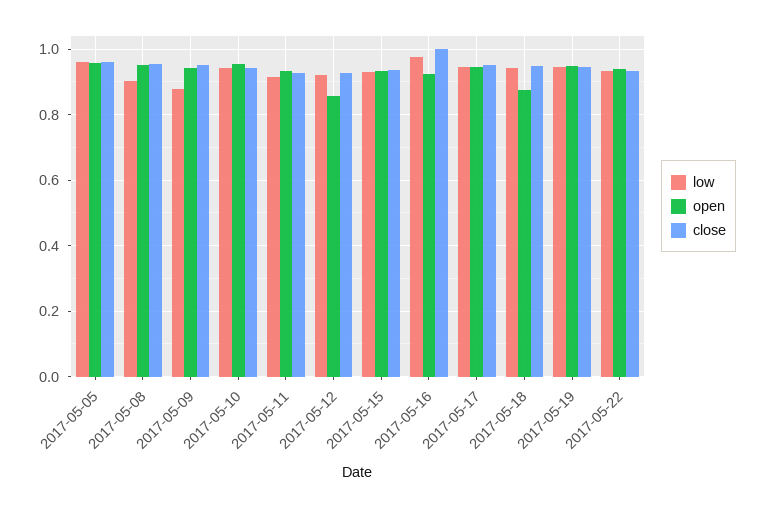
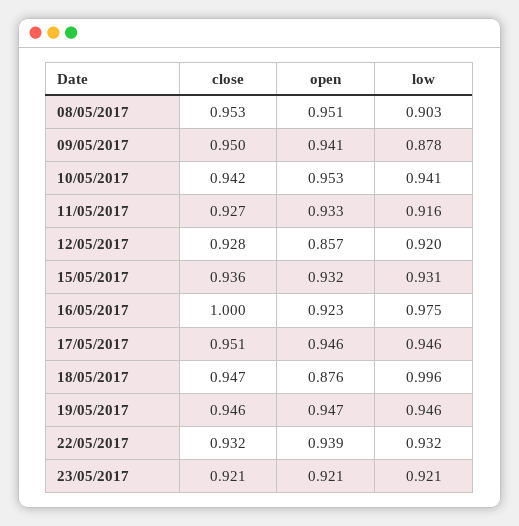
low, 2017-05-05: 0.96 -> none
open, 2017-05-05: 0.96 -> none
close, 2017-05-05: 0.96 -> none
low, 2017-05-18: 0.94 -> 0.996
close, 23/05/2017: none -> 0.921
open, 23/05/2017: none -> 0.921
low, 23/05/2017: none -> 0.921

